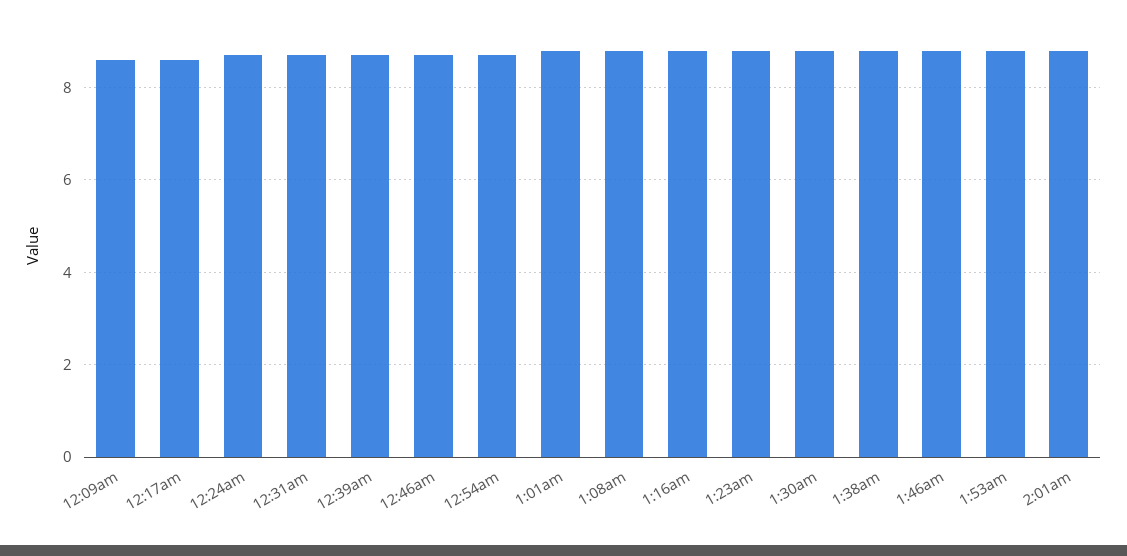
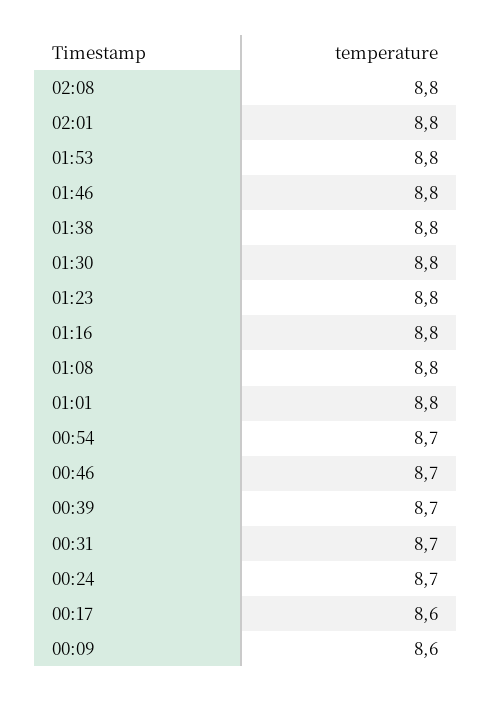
02:08: none -> 8.8

